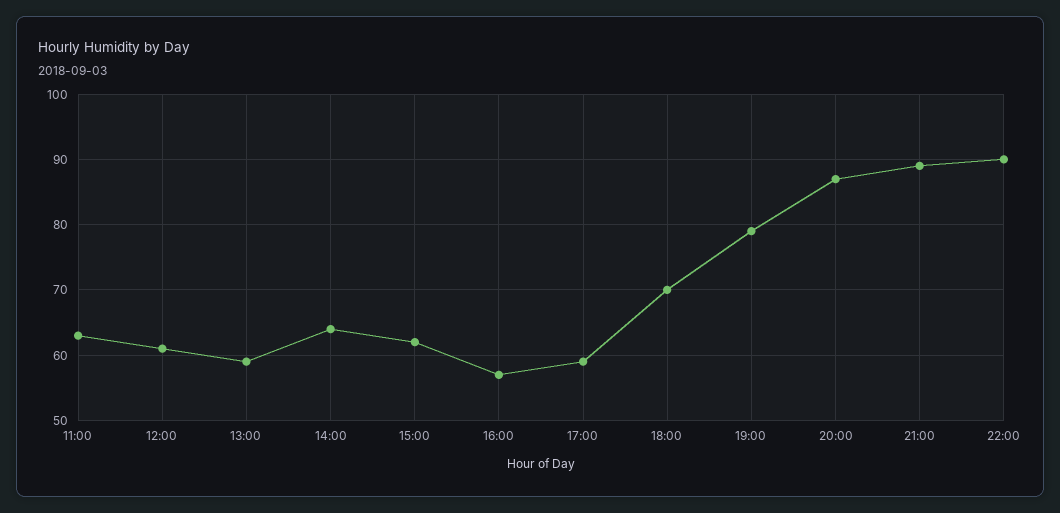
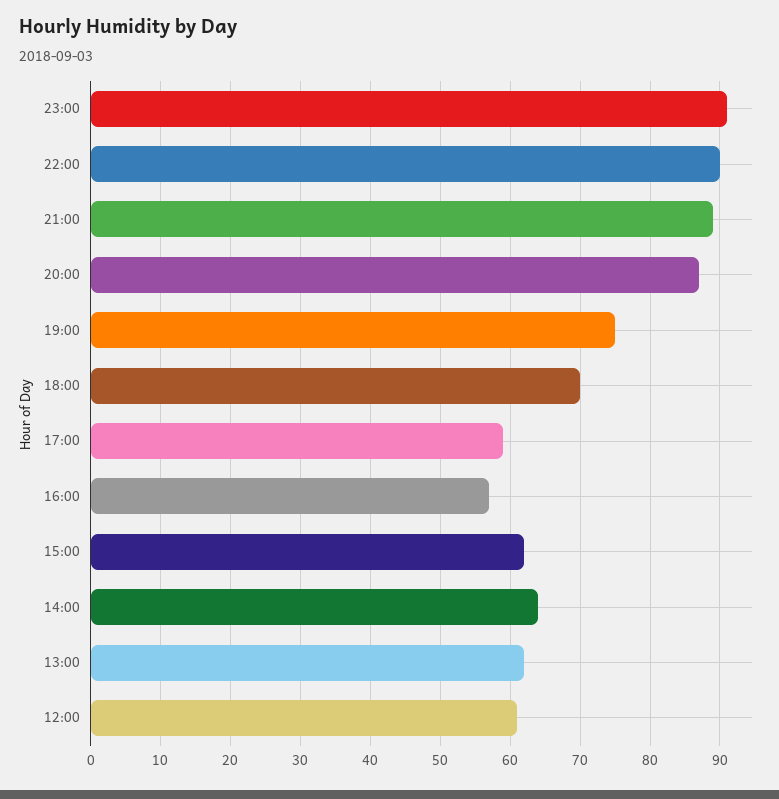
11:00: 63 -> none
13:00: 59 -> 62
19:00: 79 -> 75
23:00: none -> 91

